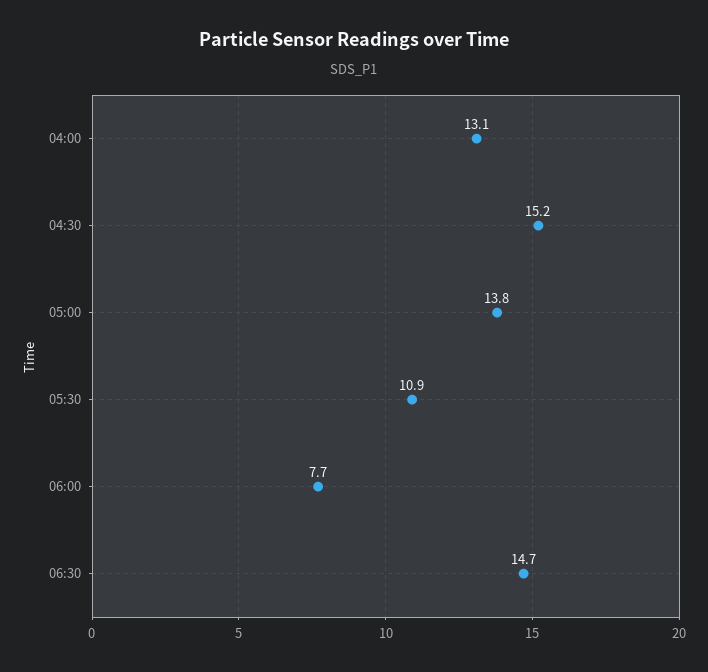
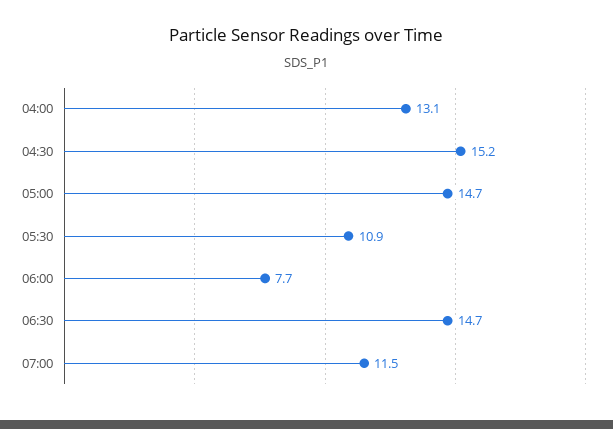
05:00: 13.8 -> 14.7
07:00: none -> 11.5

